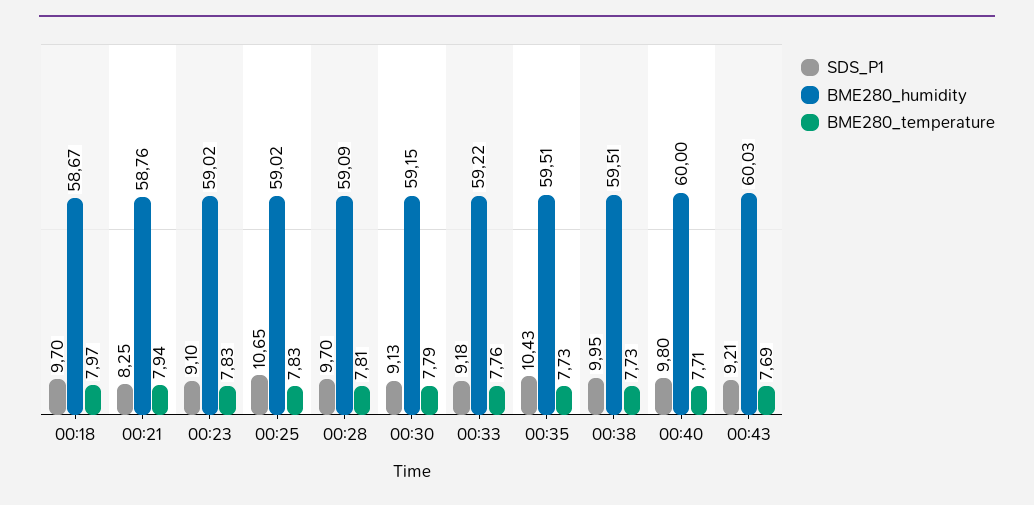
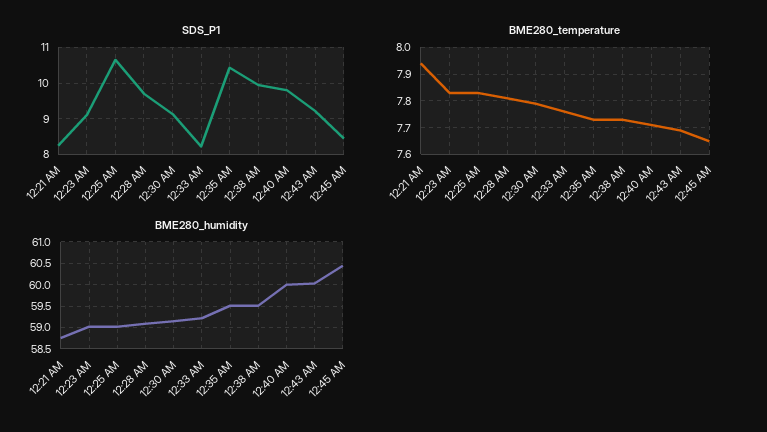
SDS_P1, 00:18: 9.7 -> none
BME280_humidity, 00:18: 58.67 -> none
BME280_temperature, 00:18: 7.97 -> none
SDS_P1, 00:33: 9.18 -> 8.2
SDS_P1, 12:45 AM: none -> 8.4
BME280_temperature, 12:45 AM: none -> 7.65
BME280_humidity, 12:45 AM: none -> 60.5

